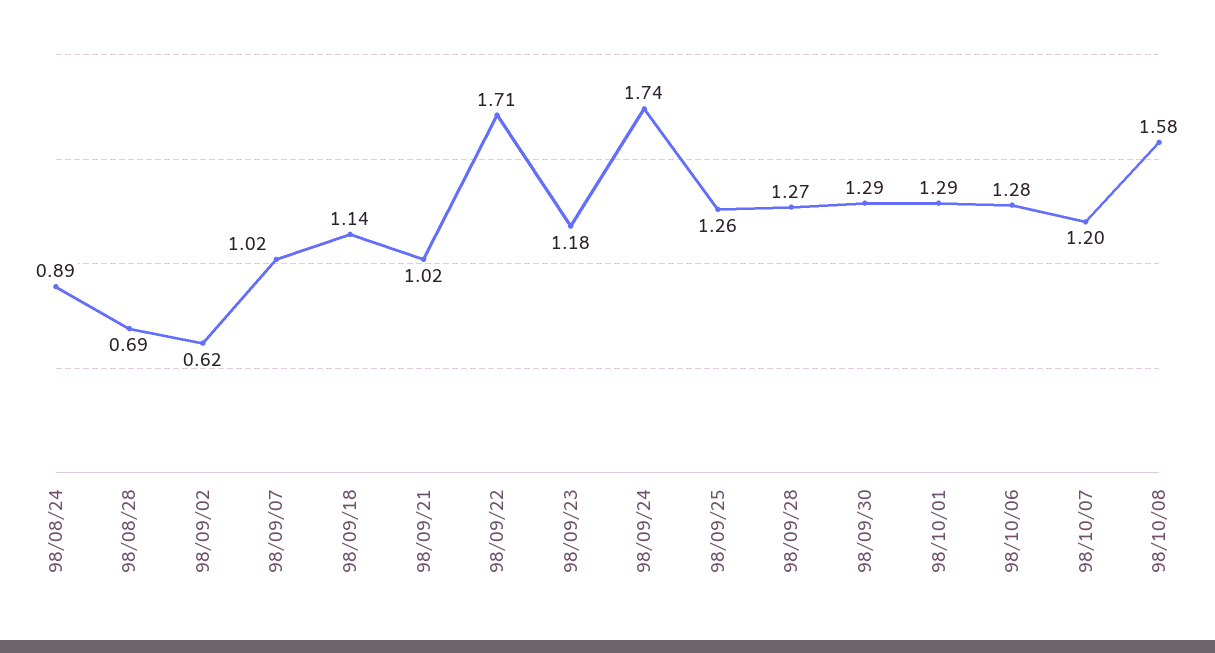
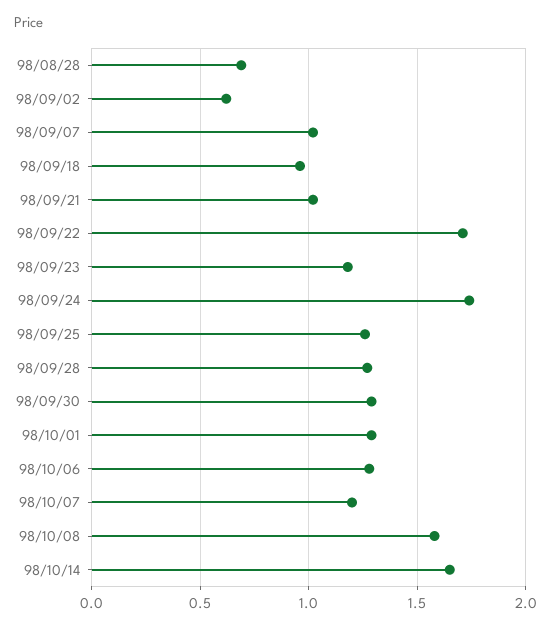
98/08/24: 0.89 -> none
98/09/18: 1.14 -> 0.95
98/10/14: none -> 1.65

